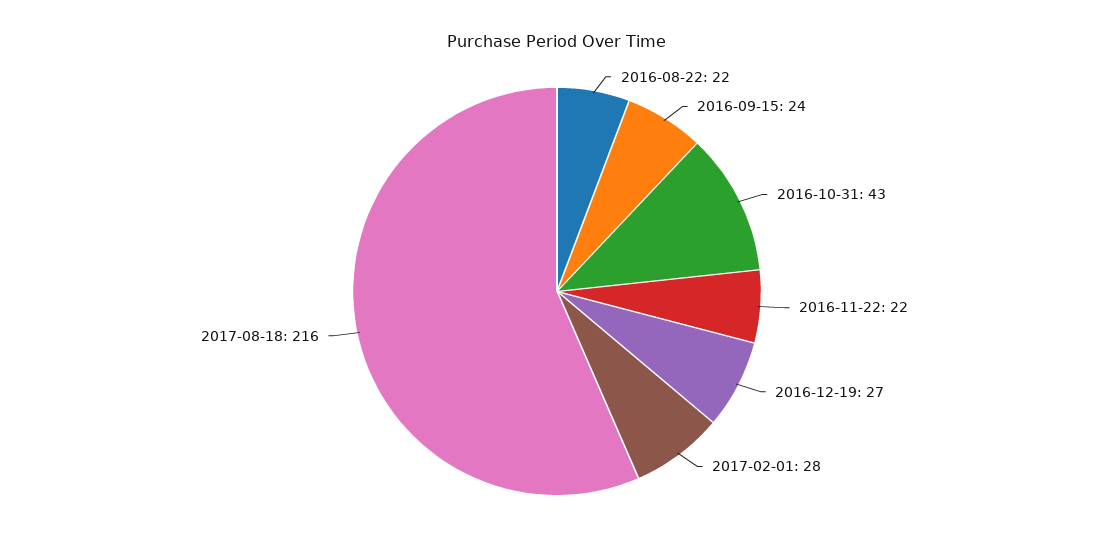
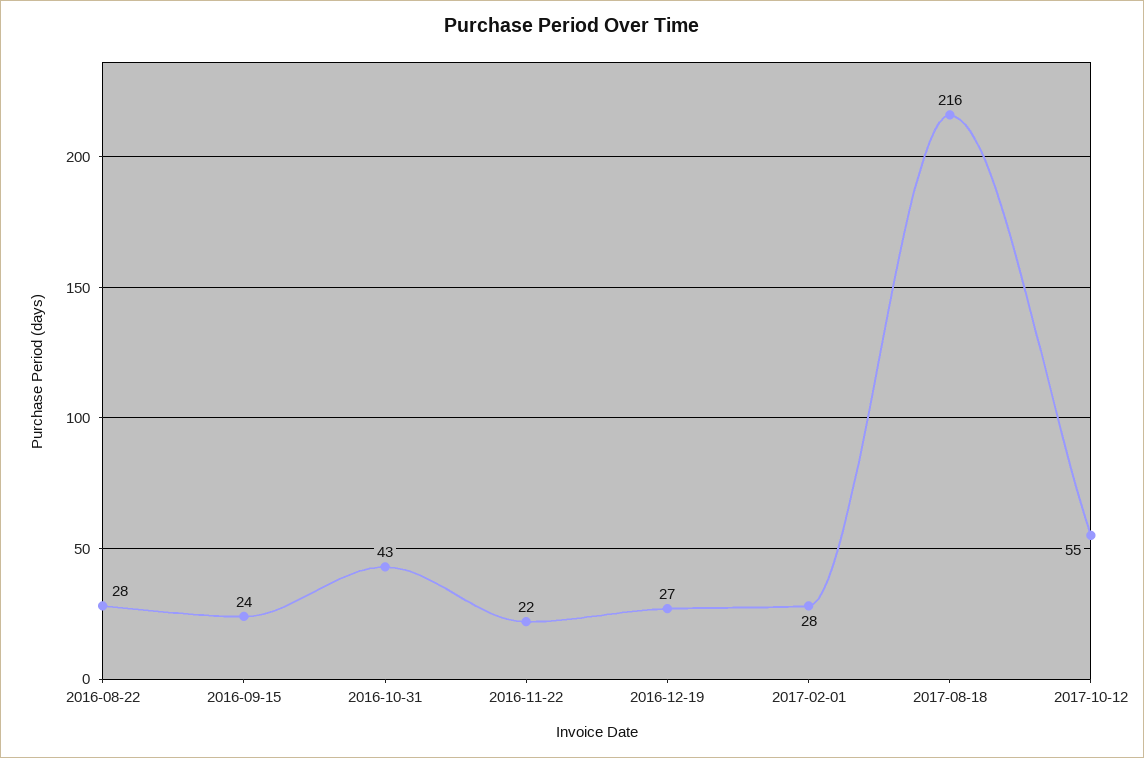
2016-08-22: 22 -> 28
2017-10-12: none -> 55

